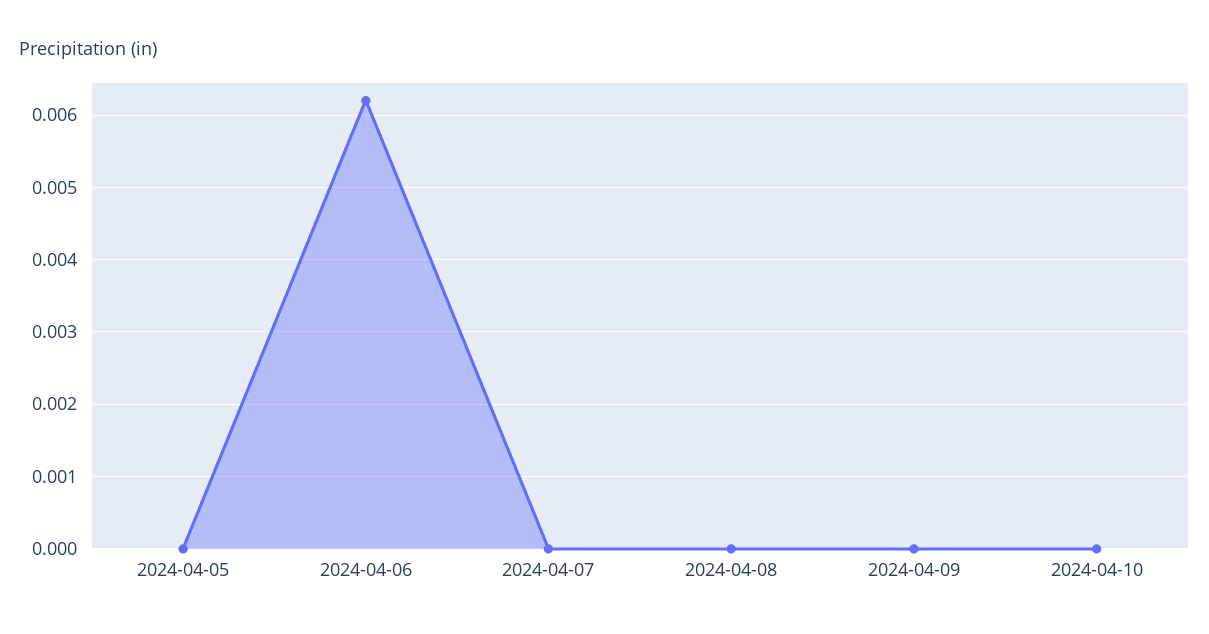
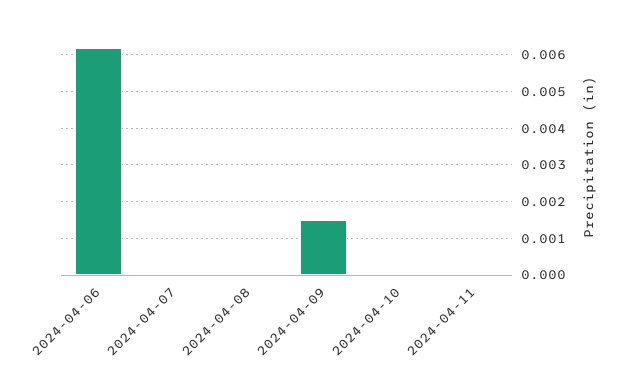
2024-04-05: 0 -> none
2024-04-09: 0 -> 0.0015
2024-04-11: none -> 0

